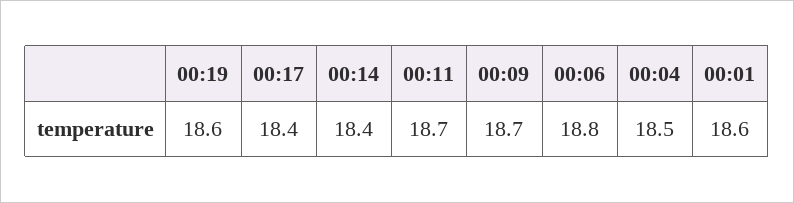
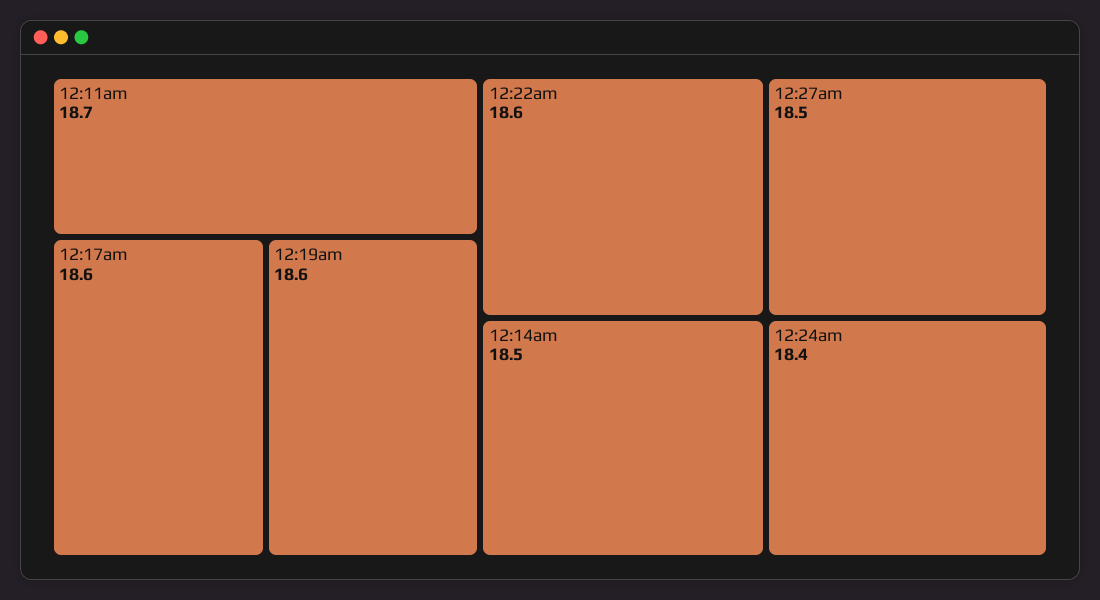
00:17: 18.4 -> 18.6
00:14: 18.4 -> 18.5
00:09: 18.7 -> none
00:06: 18.8 -> none
00:04: 18.5 -> none
00:01: 18.6 -> none
12:22am: none -> 18.6
12:27am: none -> 18.5
12:24am: none -> 18.4

